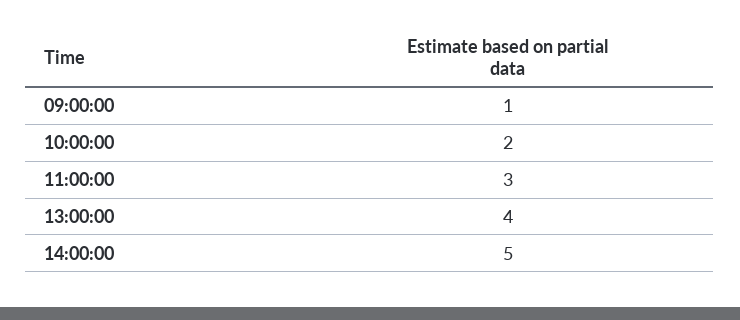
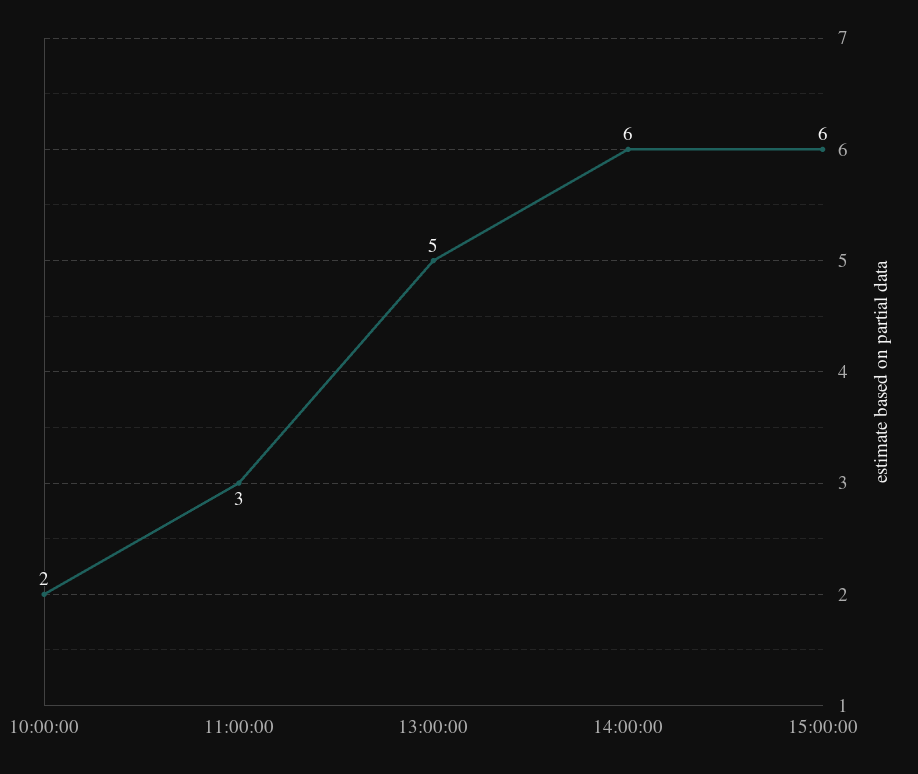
09:00:00: 1 -> none
13:00:00: 4 -> 5
14:00:00: 5 -> 6
15:00:00: none -> 6

